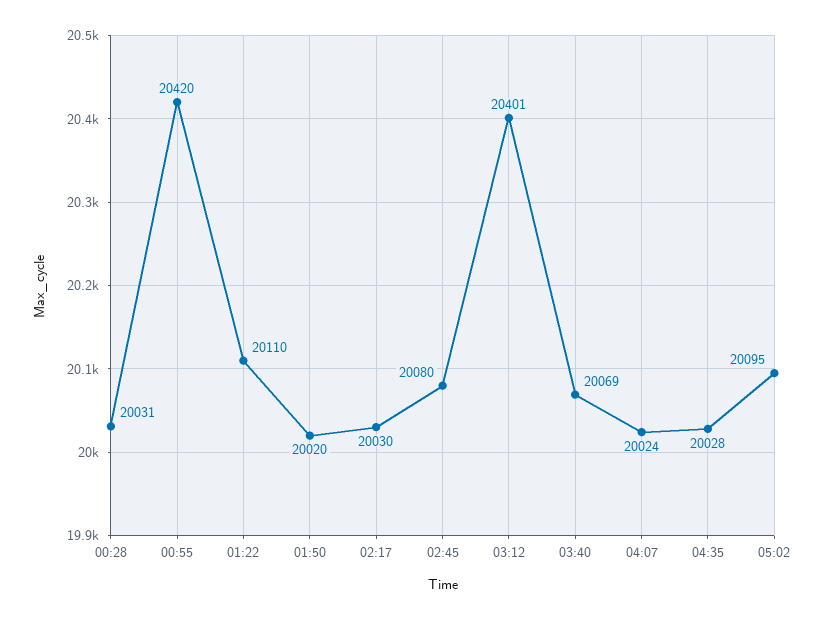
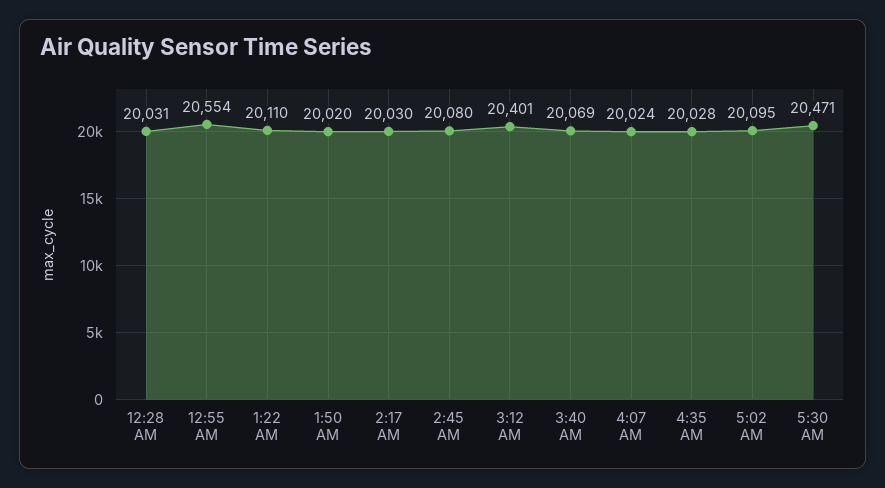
00:55: 20420 -> 20554
5:30 AM: none -> 20471

